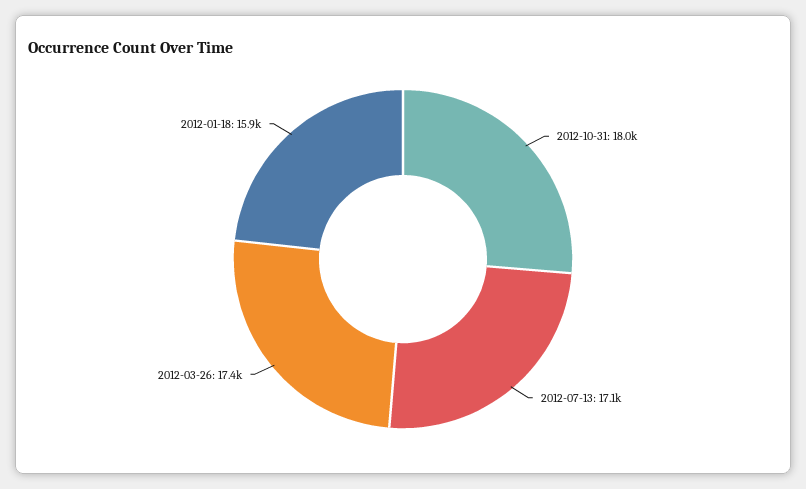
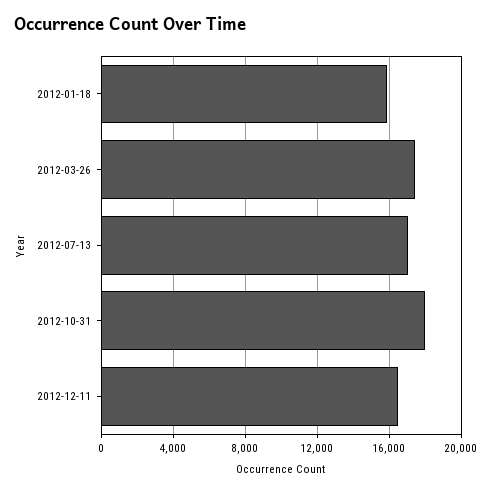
2012-12-11: none -> 16500

